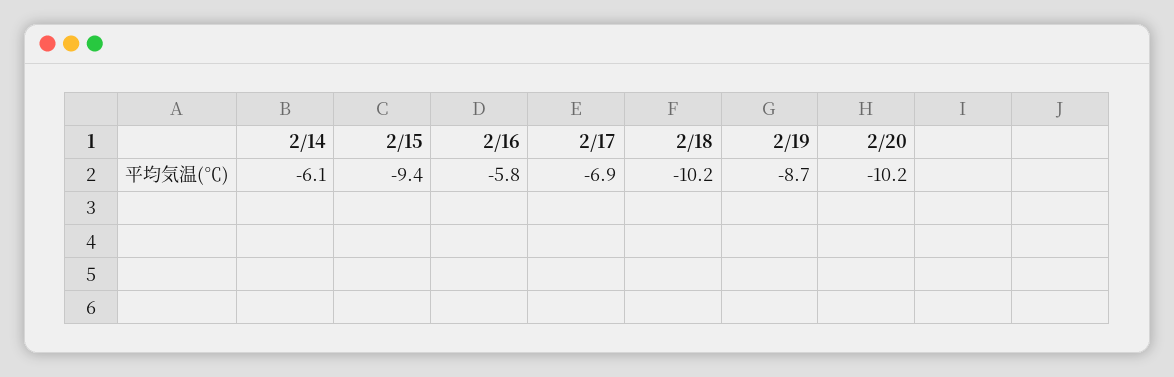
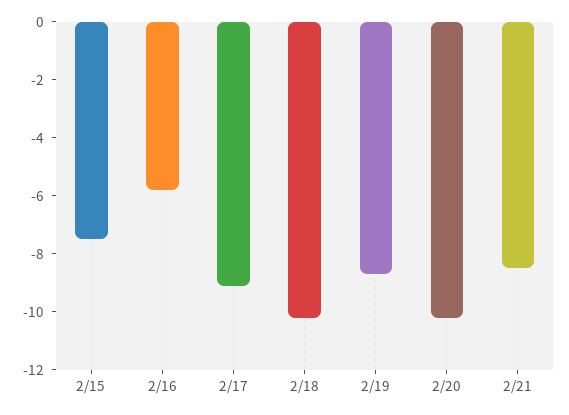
2/14: -6.1 -> none
2/15: -9.4 -> -7.5
2/17: -6.9 -> -9
2/21: none -> -8.5

